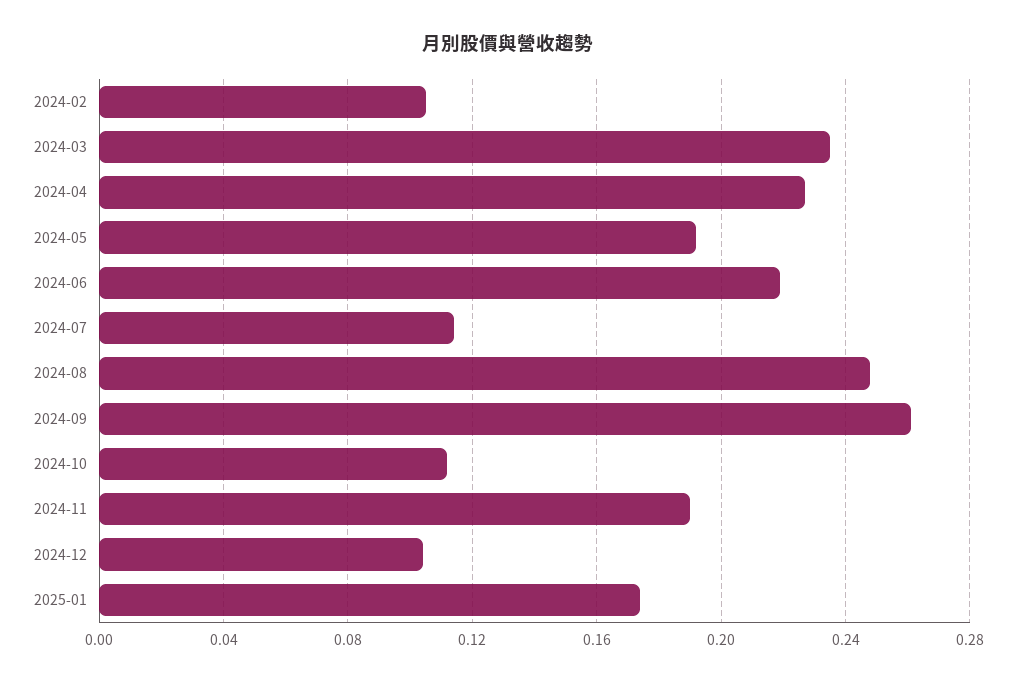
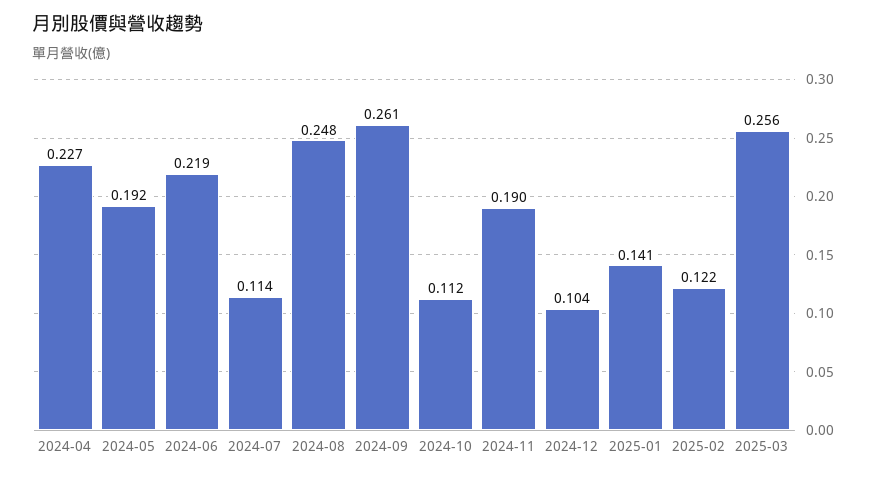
2024-02: 0.105 -> none
2024-03: 0.235 -> none
2025-01: 0.175 -> 0.141
2025-02: none -> 0.122
2025-03: none -> 0.256

